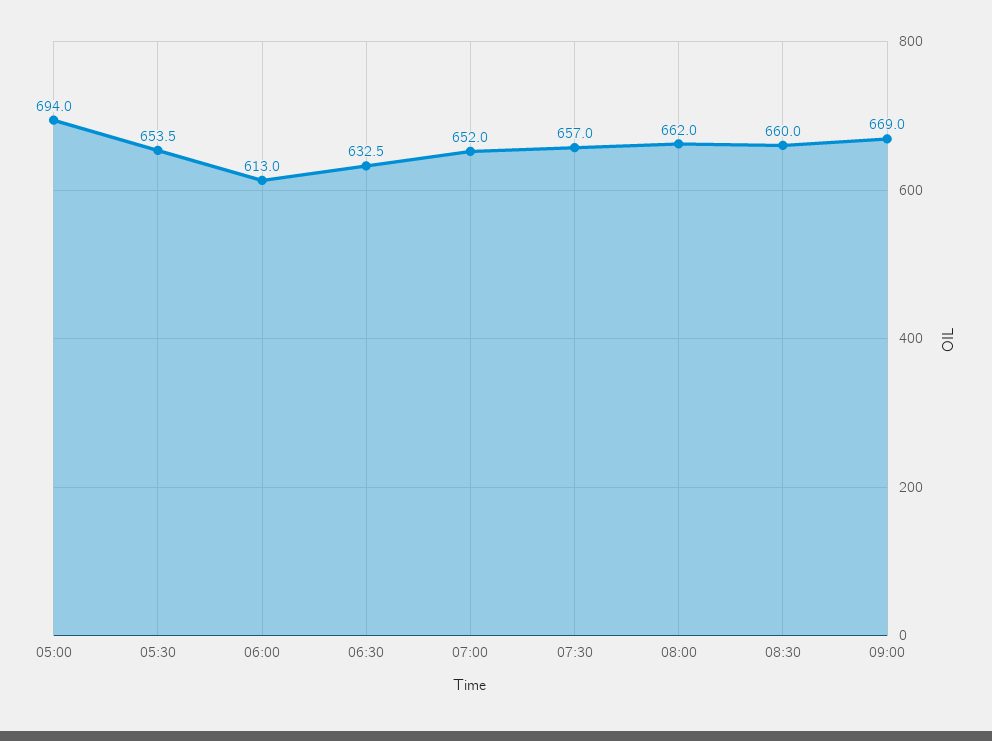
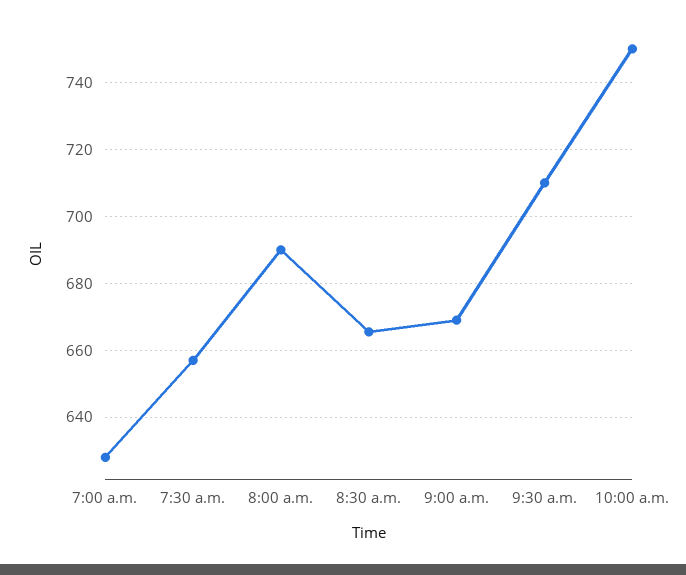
05:00: 694 -> none
05:30: 653.5 -> none
06:00: 613 -> none
06:30: 632.5 -> none
07:00: 652 -> 628
08:00: 662 -> 690
08:30: 660 -> 666
9:30 a.m.: none -> 710
10:00 a.m.: none -> 750

